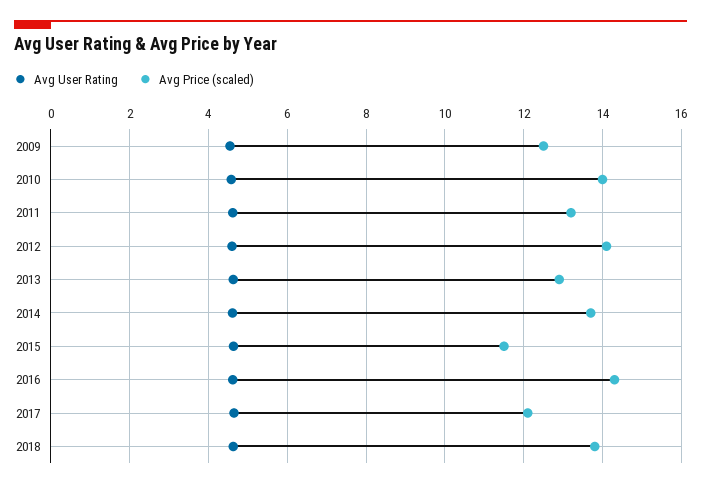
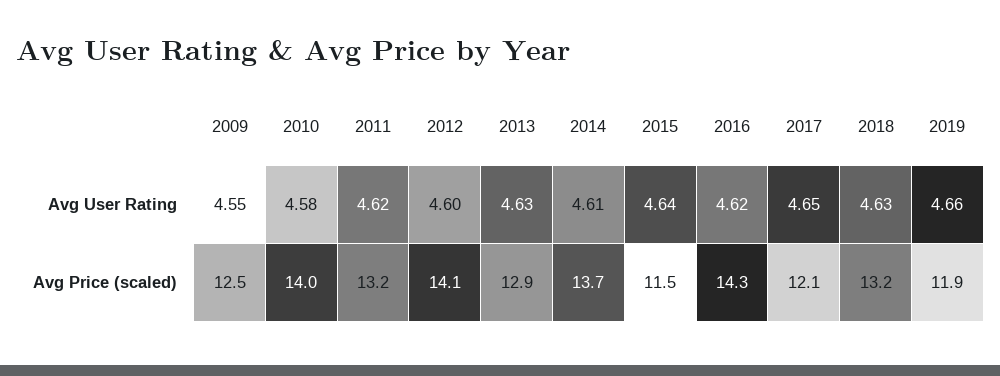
Avg Price (scaled), 2018: 13.8 -> 13.2
Avg User Rating, 2019: none -> 4.66
Avg Price (scaled), 2019: none -> 11.9

